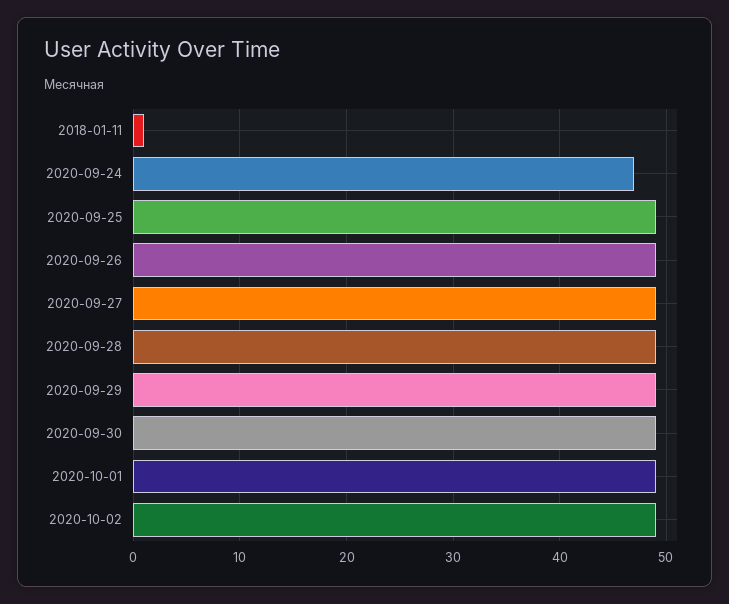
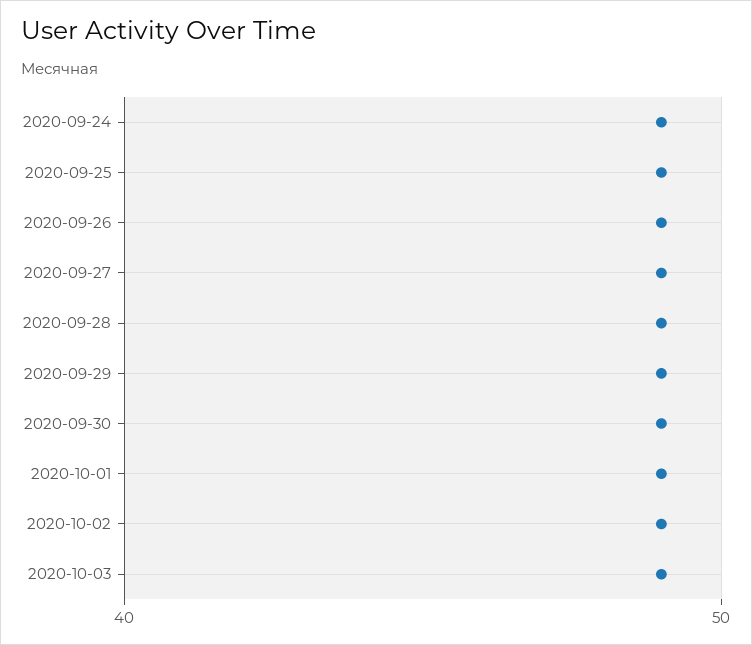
2018-01-11: 1 -> none
2020-09-24: 47 -> 49
2020-10-03: none -> 49

